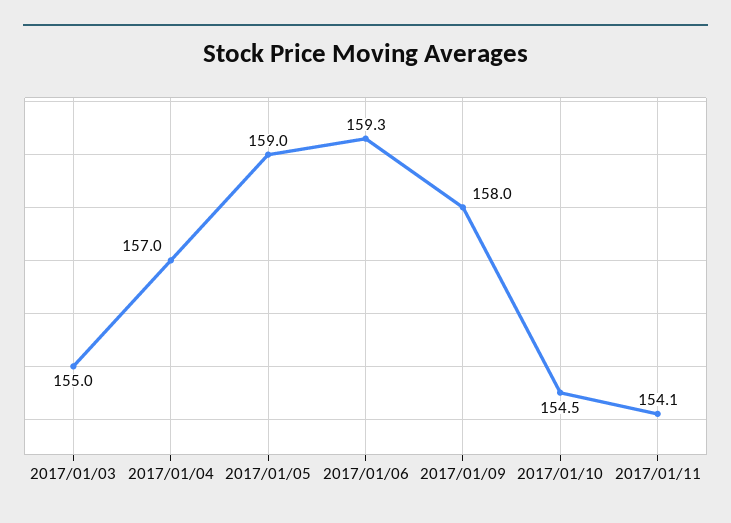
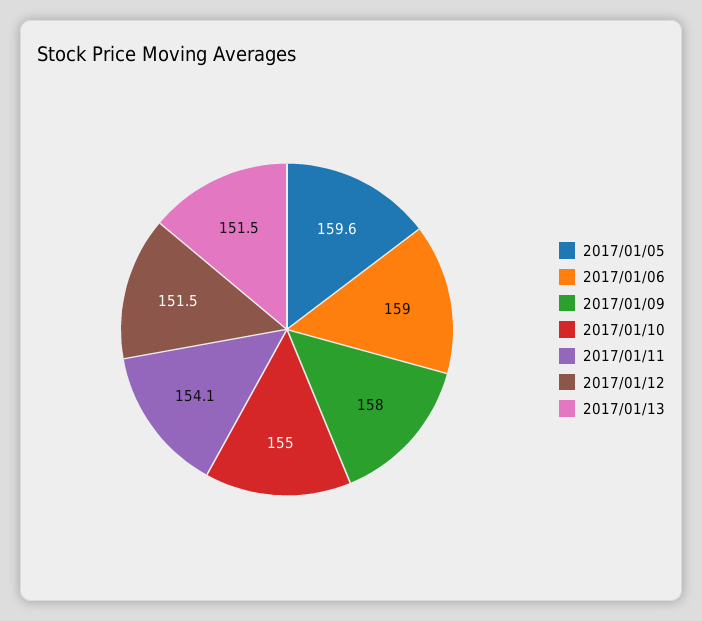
2017/01/03: 155 -> none
2017/01/04: 157 -> none
2017/01/05: 159 -> 159.6
2017/01/06: 159.3 -> 159
2017/01/10: 154.5 -> 155
2017/01/12: none -> 151.5
2017/01/13: none -> 151.5

